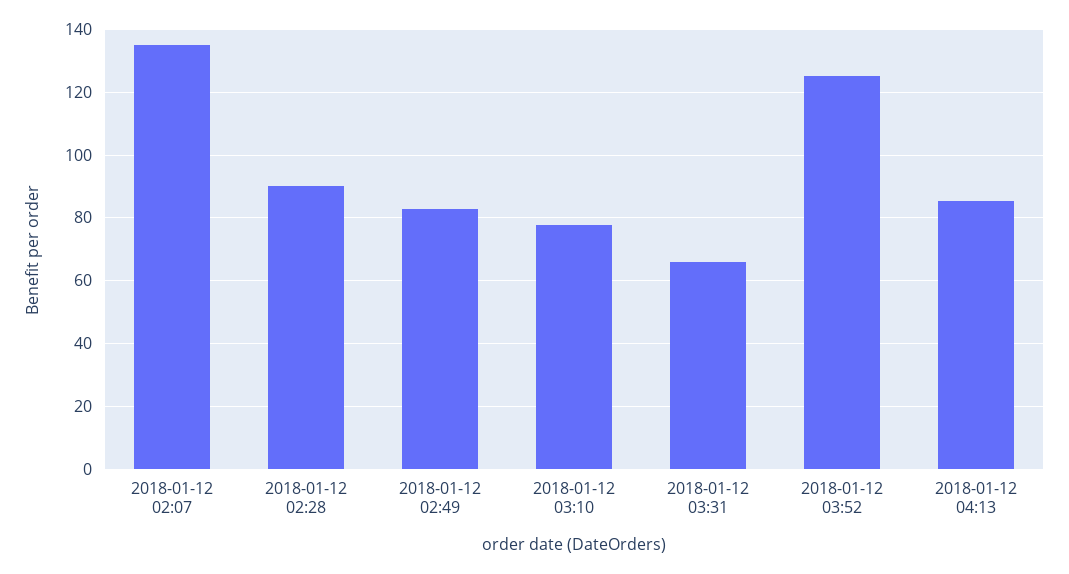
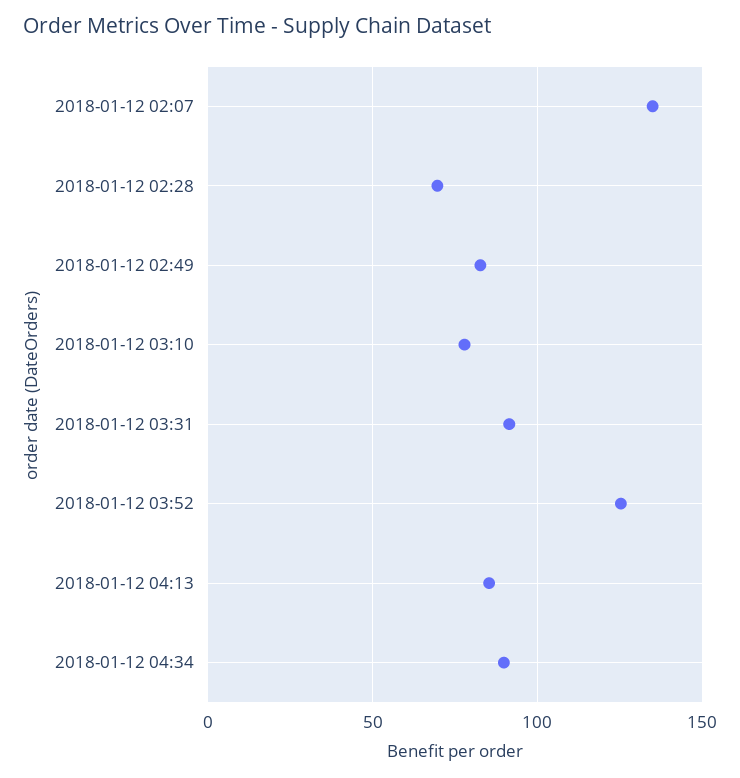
2018-01-12 02:28: 90 -> 70
2018-01-12 03:31: 66 -> 90
2018-01-12 04:34: none -> 90

